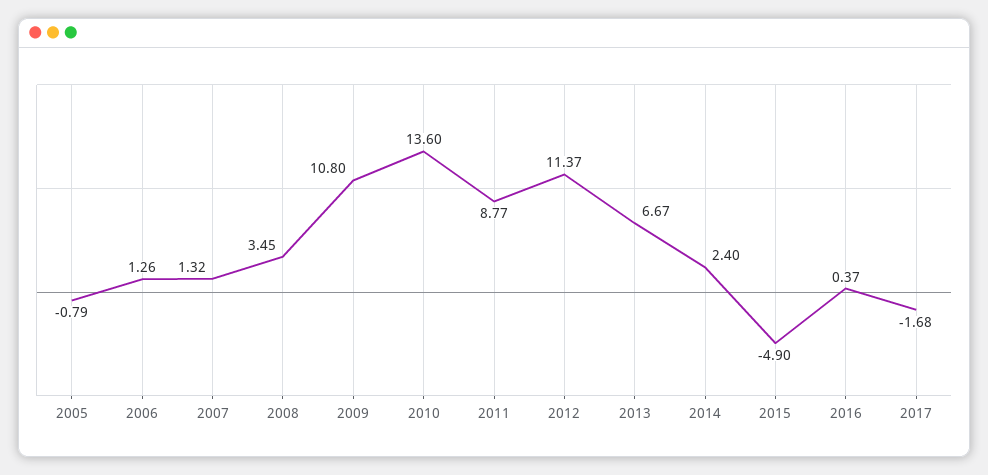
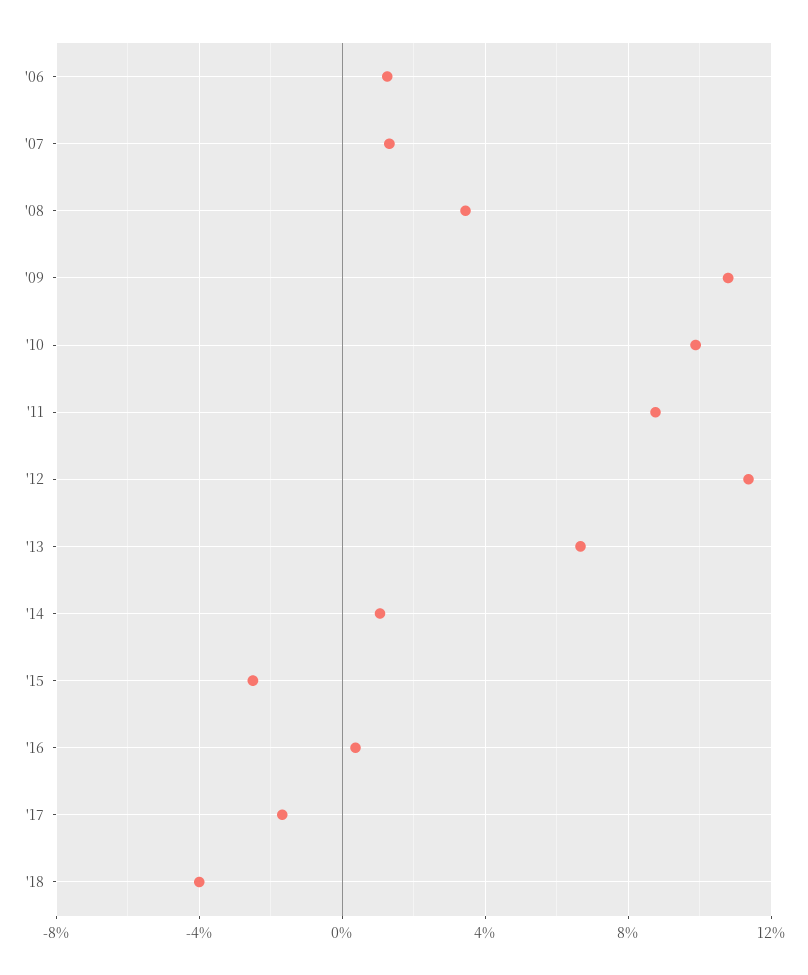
2005: -0.79 -> none
2010: 13.6 -> 10
2014: 2.4 -> 1
2015: -4.9 -> -2.5
'18: none -> -4

